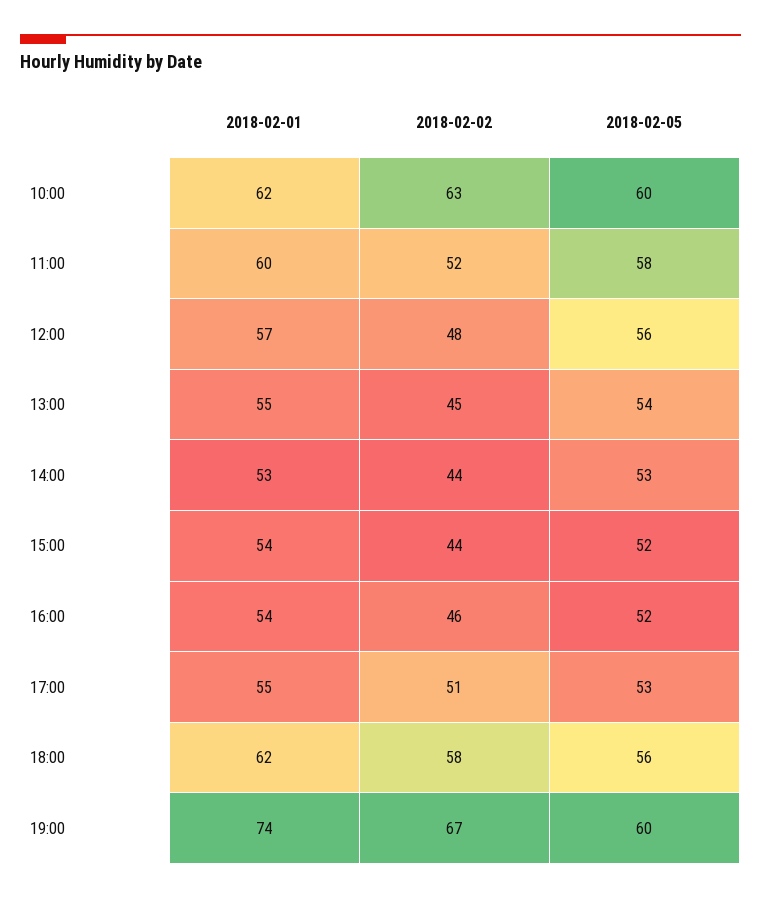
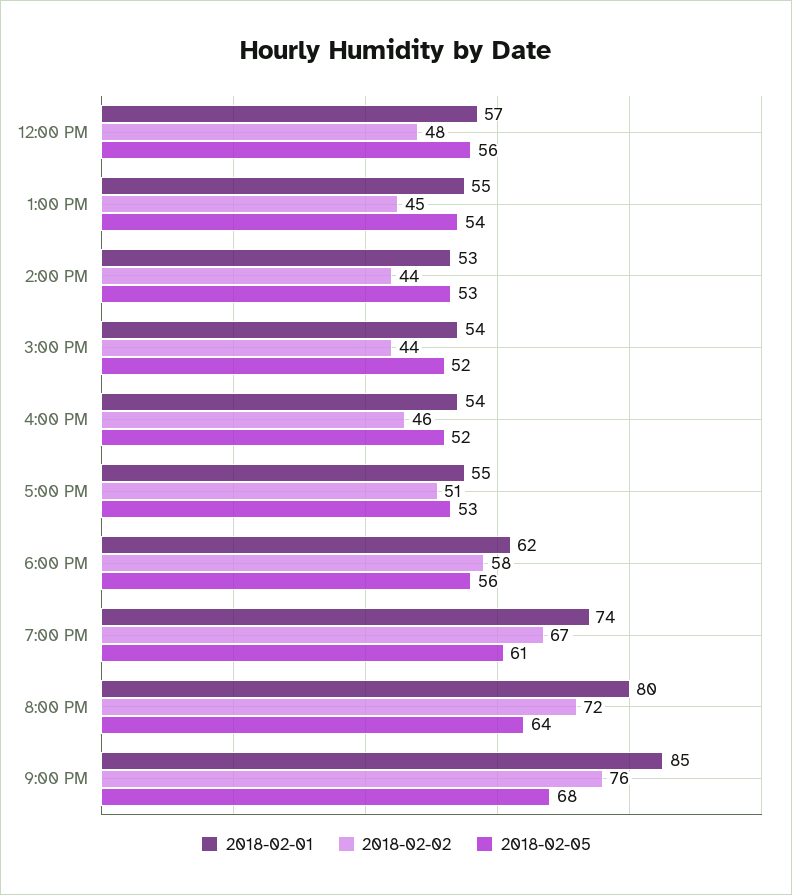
2018-02-01, 10:00: 62 -> none
2018-02-02, 10:00: 63 -> none
2018-02-05, 10:00: 60 -> none
2018-02-01, 11:00: 60 -> none
2018-02-02, 11:00: 52 -> none
2018-02-05, 11:00: 58 -> none
2018-02-05, 19:00: 60 -> 61
2018-02-01, 8:00 PM: none -> 80
2018-02-02, 8:00 PM: none -> 72
2018-02-05, 8:00 PM: none -> 64
2018-02-01, 9:00 PM: none -> 85
2018-02-02, 9:00 PM: none -> 76
2018-02-05, 9:00 PM: none -> 68

